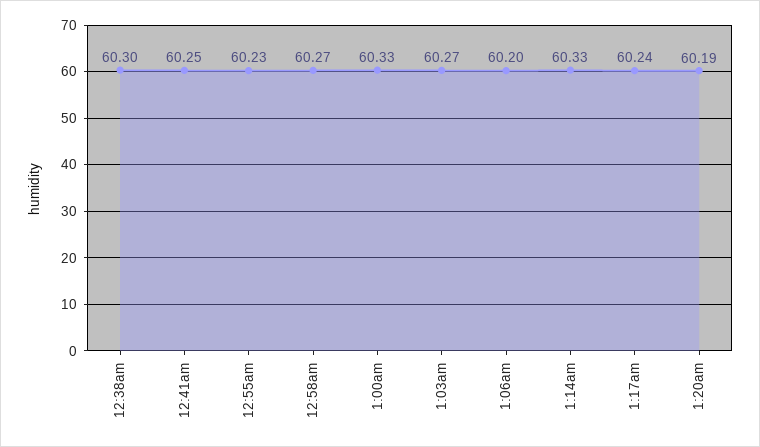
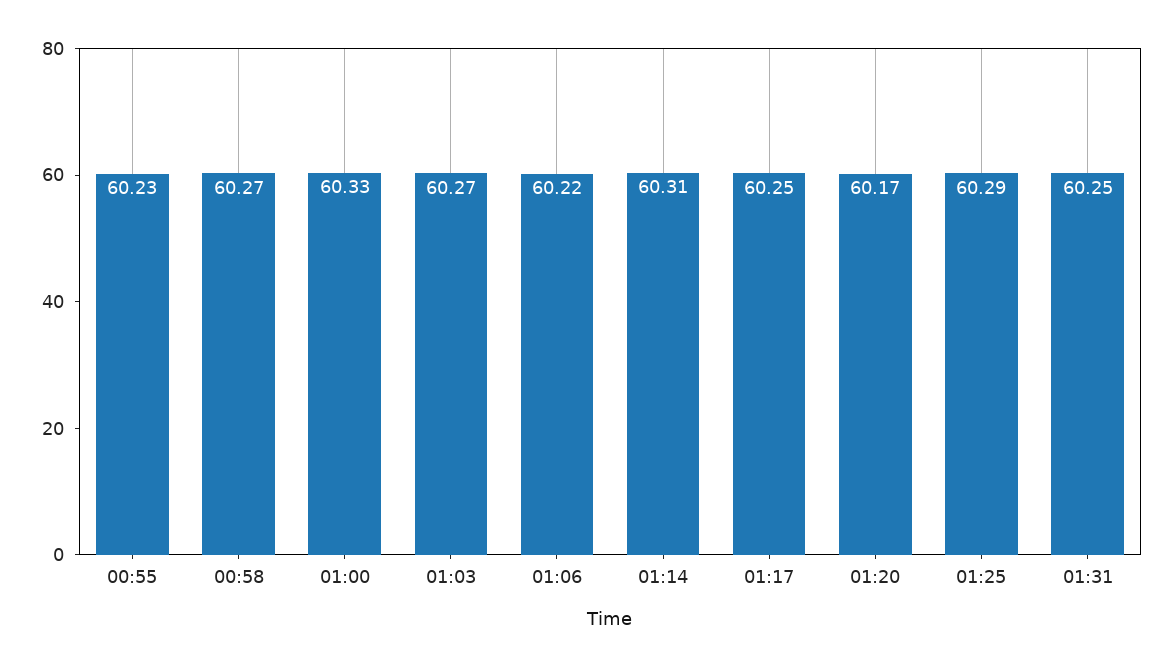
12:38am: 60.3 -> none
12:41am: 60.25 -> none
1:06am: 60.2 -> 60.22
1:14am: 60.33 -> 60.31
1:17am: 60.24 -> 60.25
1:20am: 60.19 -> 60.17
01:25: none -> 60.29
01:31: none -> 60.25

